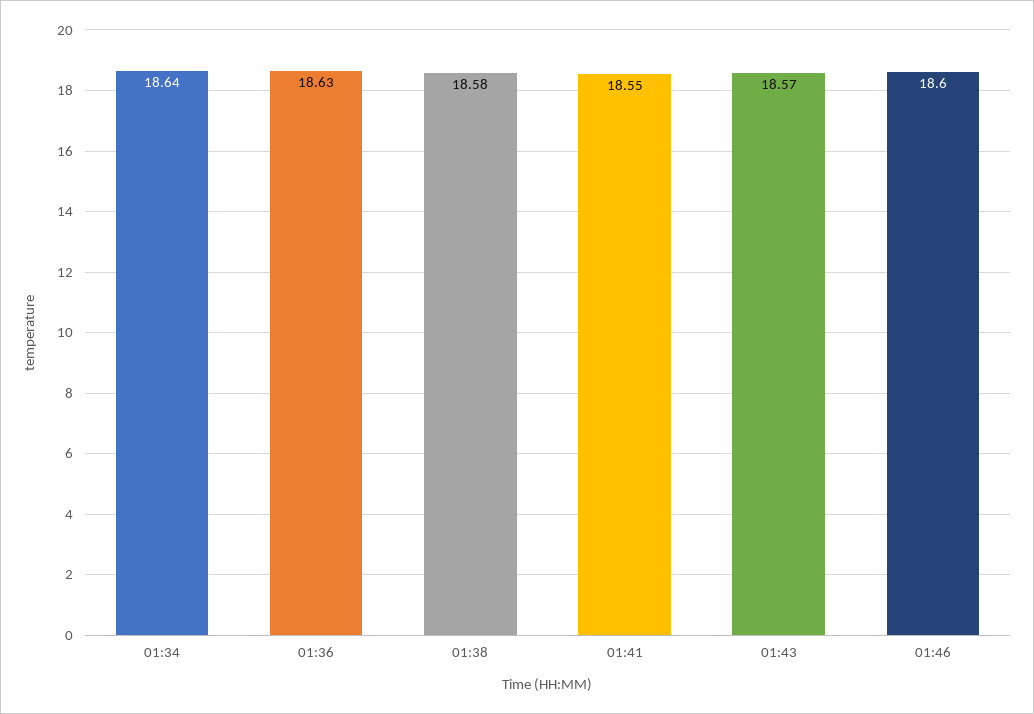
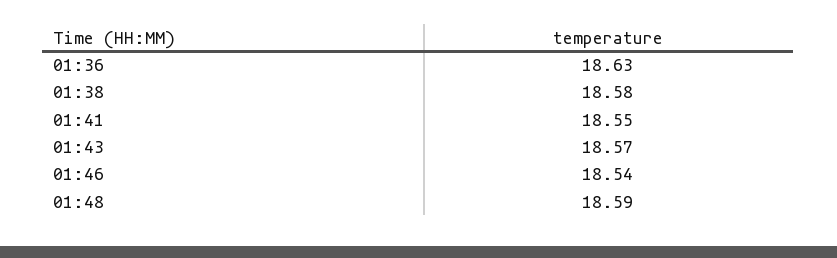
01:34: 18.64 -> none
01:46: 18.6 -> 18.54
01:48: none -> 18.59

